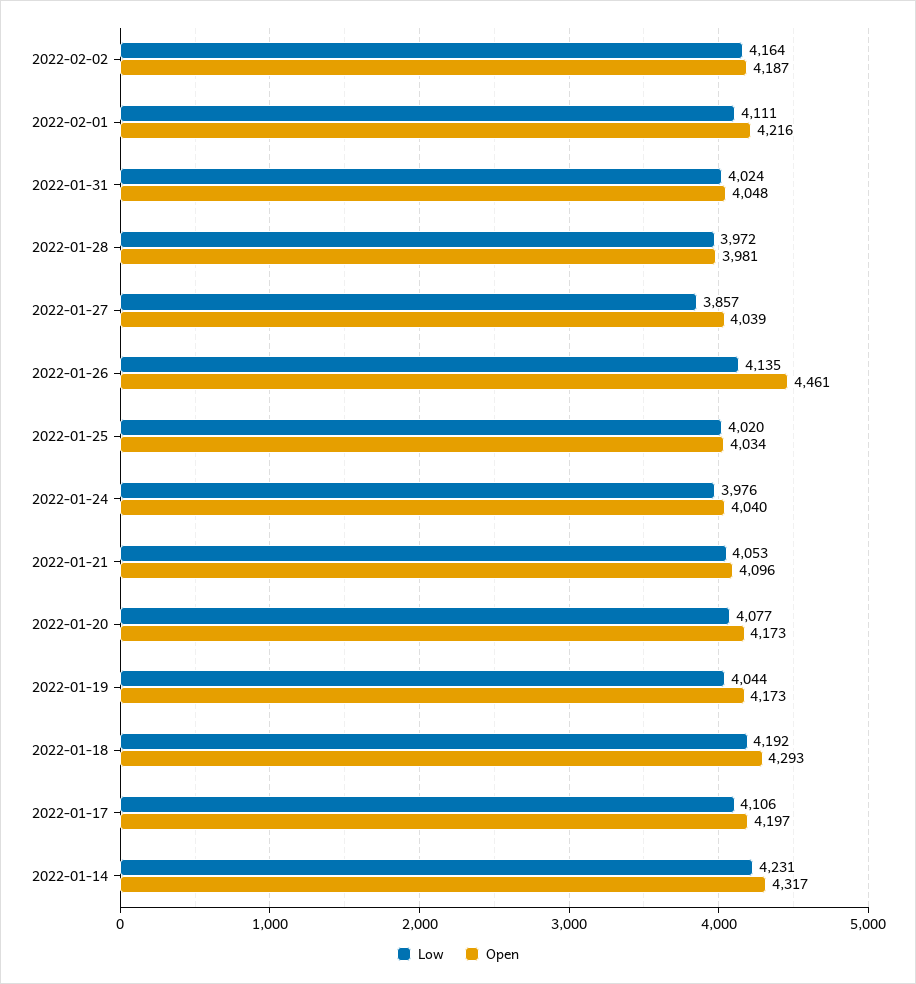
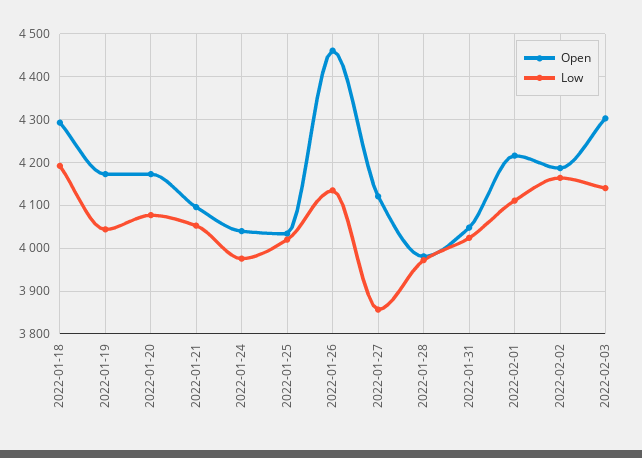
Open, 2022-01-27: 4039 -> 4120
Low, 2022-01-17: 4106 -> none
Open, 2022-01-17: 4197 -> none
Low, 2022-01-14: 4231 -> none
Open, 2022-01-14: 4317 -> none
Open, 2022-02-03: none -> 4300
Low, 2022-02-03: none -> 4140

